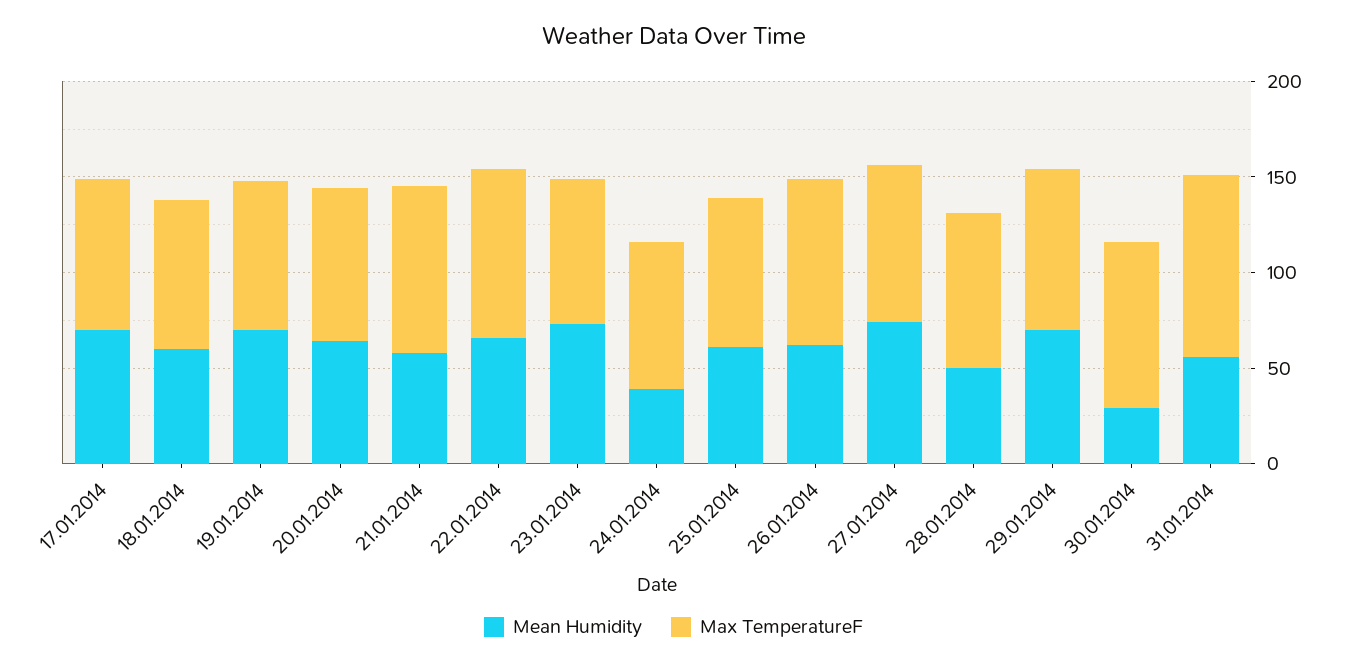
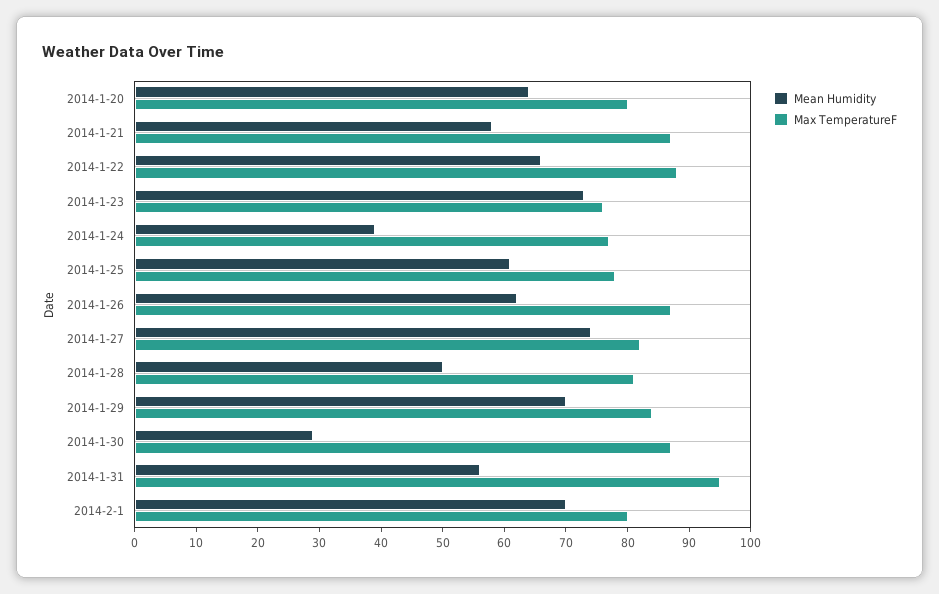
Mean Humidity, 17.01.2014: 70 -> none
Max TemperatureF, 17.01.2014: 80 -> none
Mean Humidity, 18.01.2014: 60 -> none
Max TemperatureF, 18.01.2014: 80 -> none
Mean Humidity, 19.01.2014: 70 -> none
Max TemperatureF, 19.01.2014: 80 -> none
Mean Humidity, 2014-2-1: none -> 70
Max TemperatureF, 2014-2-1: none -> 80

